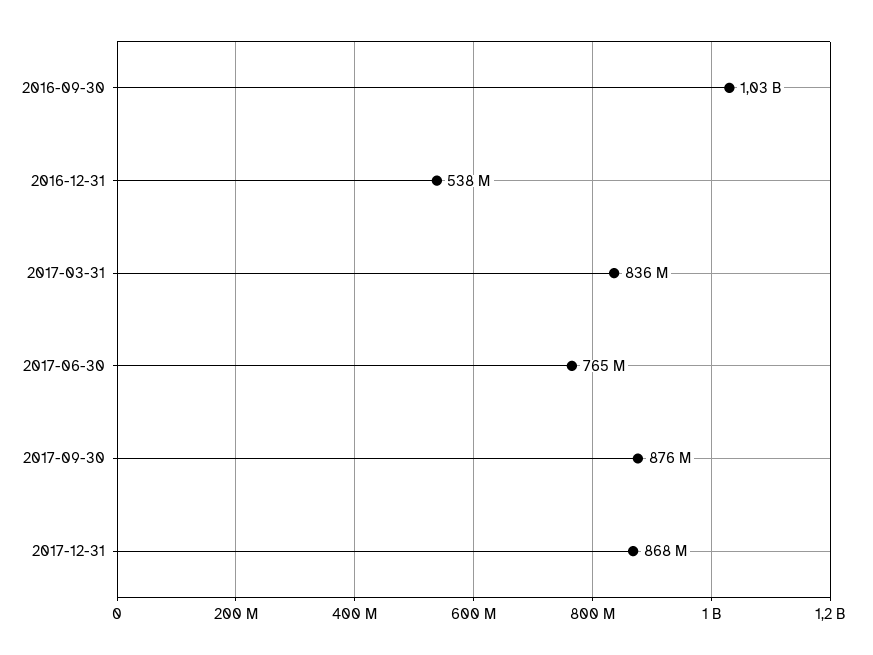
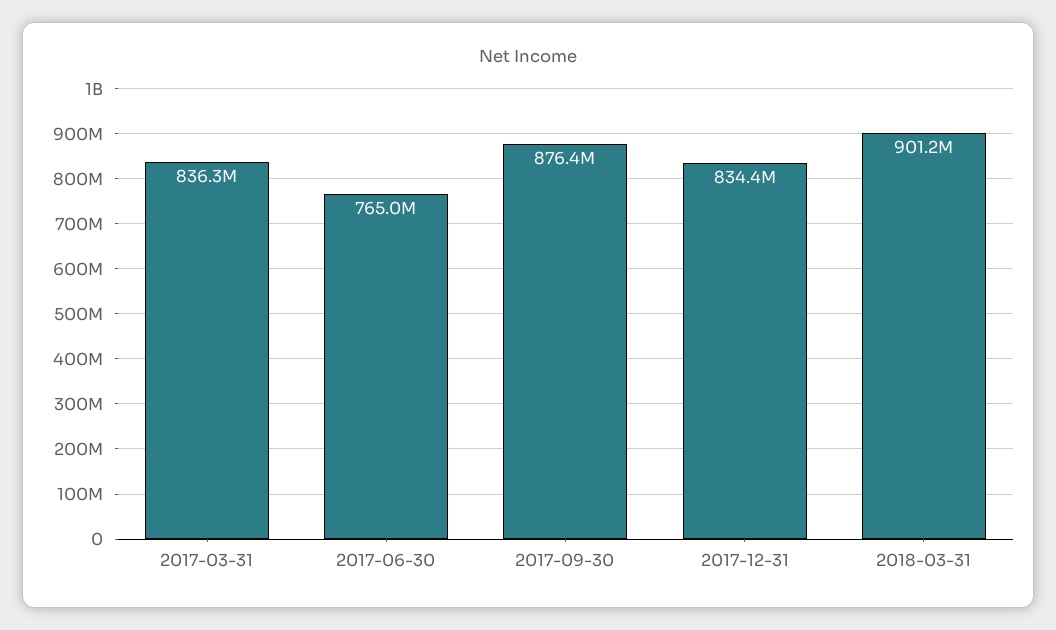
2016-09-30: 1030000000 -> none
2016-12-31: 538000000 -> none
2017-12-31: 868000000 -> 834400000
2018-03-31: none -> 901200000

